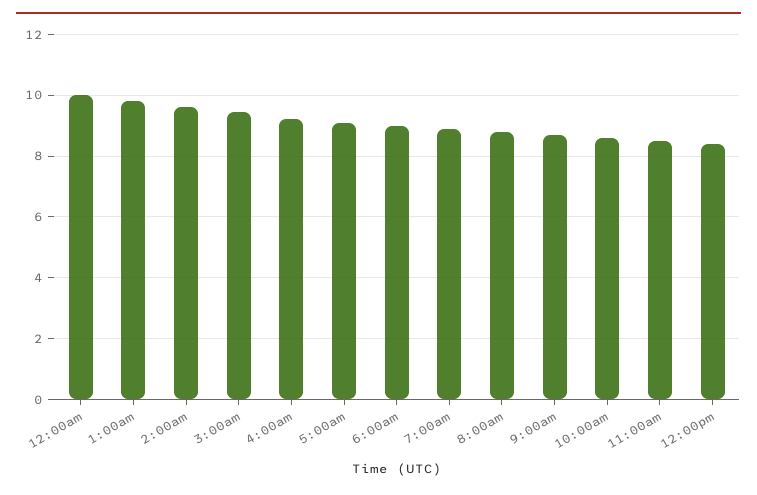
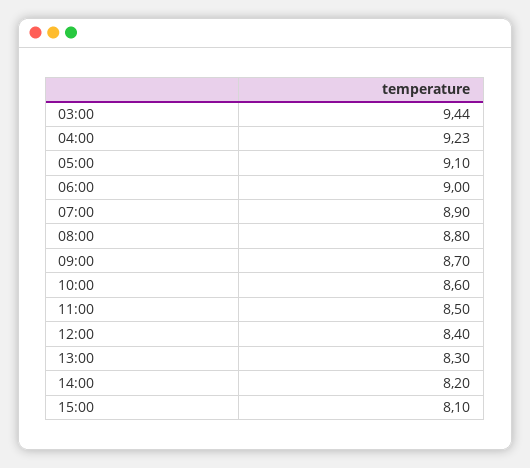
12:00am: 10 -> none
1:00am: 9.8 -> none
2:00am: 9.6 -> none
13:00: none -> 8.3
14:00: none -> 8.2
15:00: none -> 8.1

